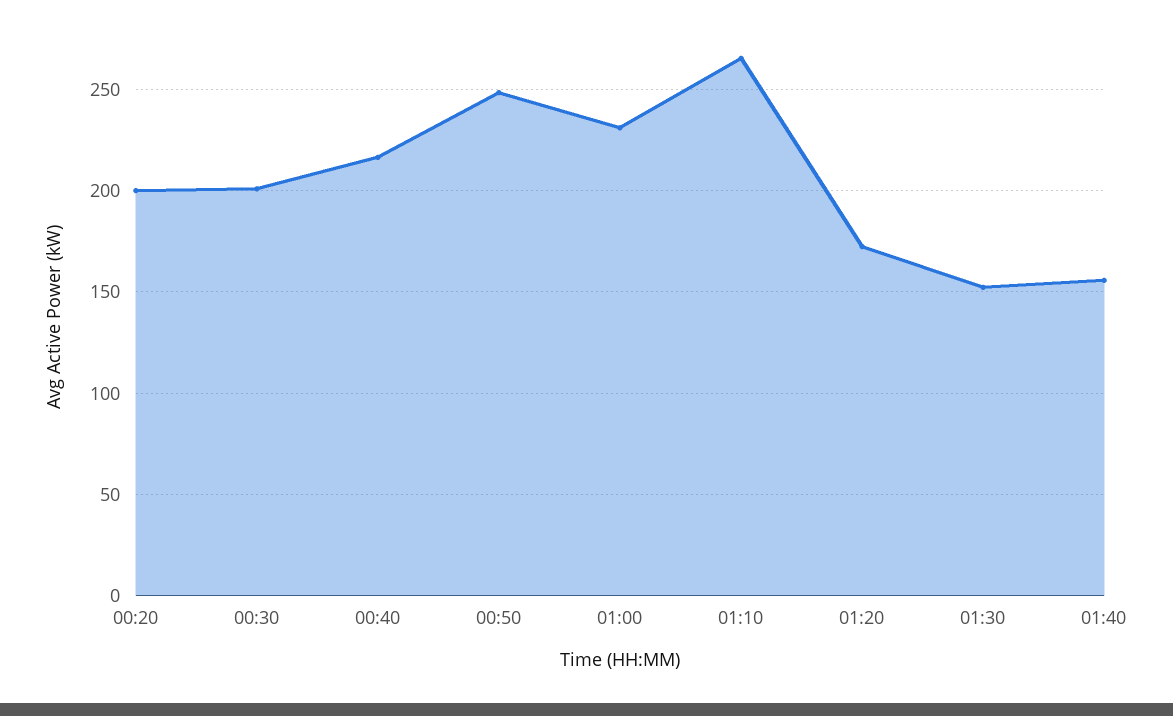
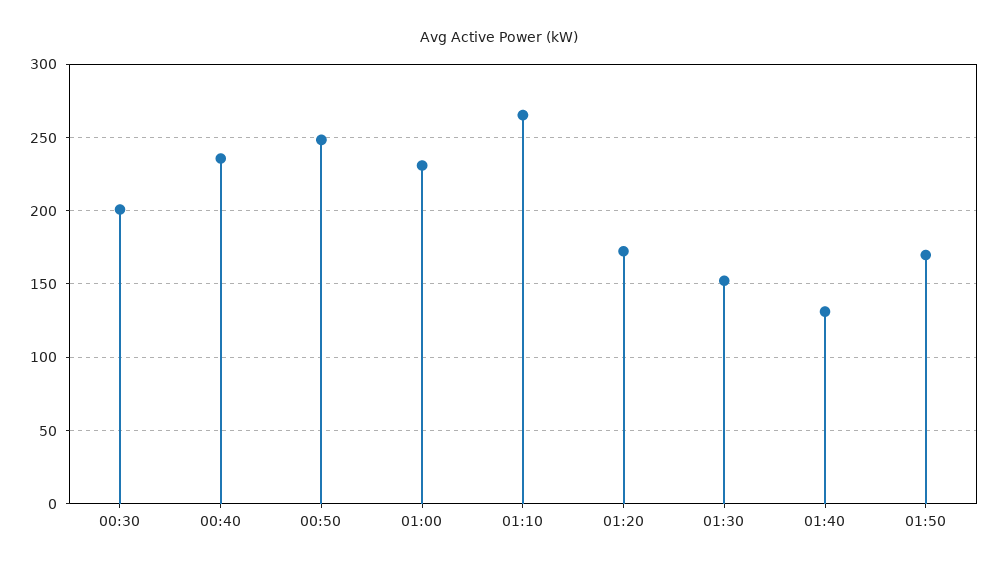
00:20: 200 -> none
00:40: 215 -> 235
01:40: 155 -> 130
01:50: none -> 170

